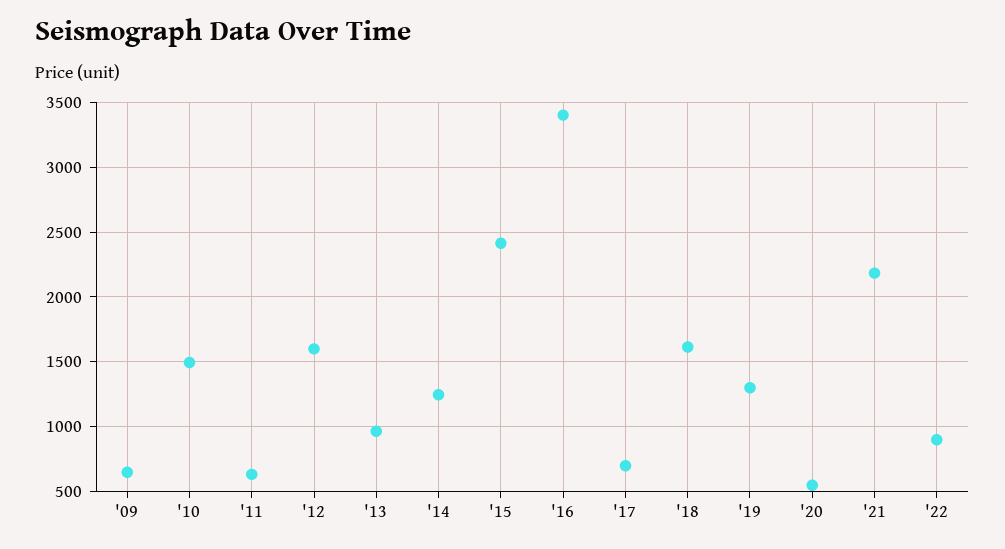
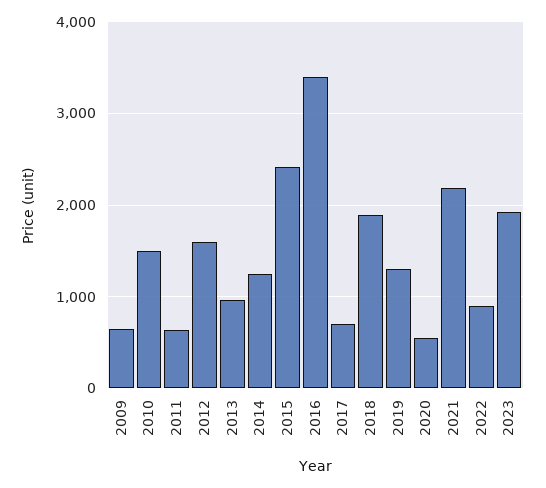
'18: 1600 -> 1900
2023: none -> 1900

